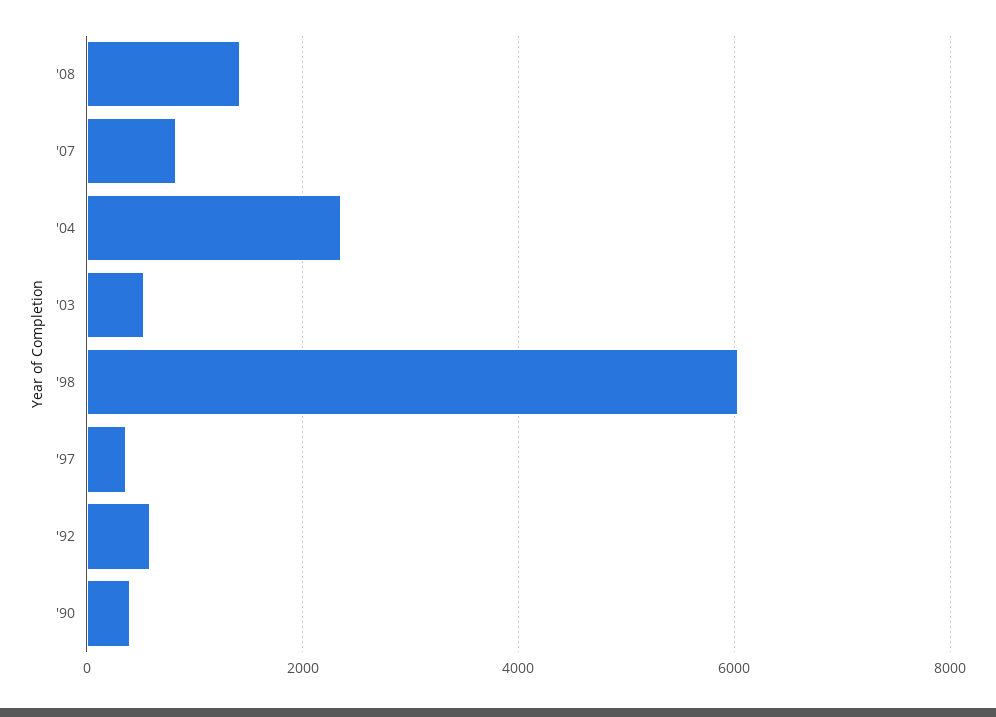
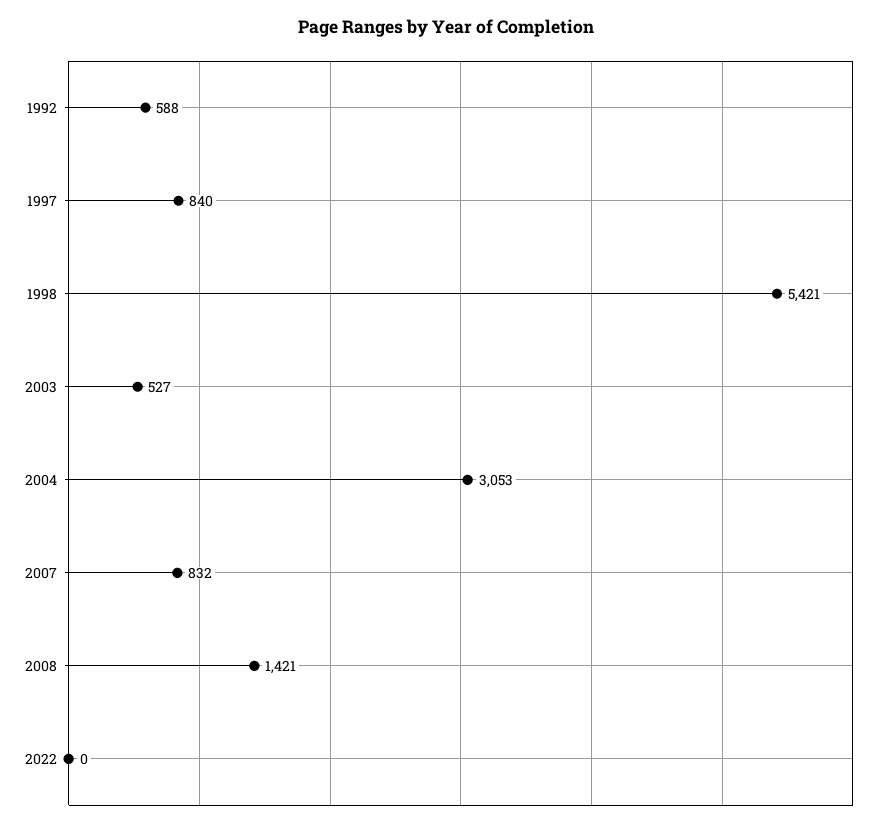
'04: 2400 -> 3053
'98: 6000 -> 5421
'97: 400 -> 840
'90: 400 -> none
2022: none -> 0

